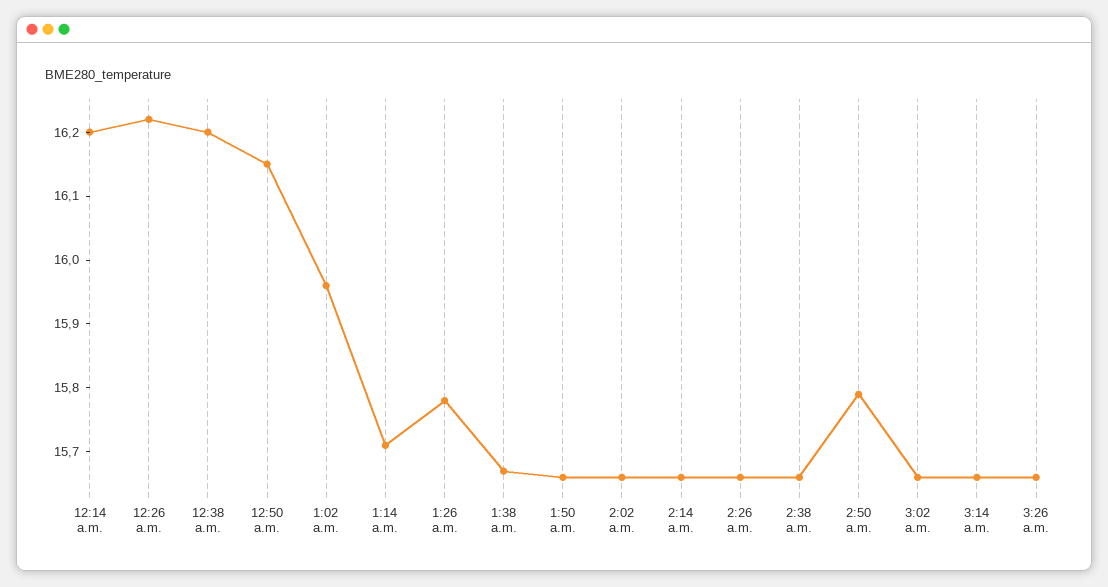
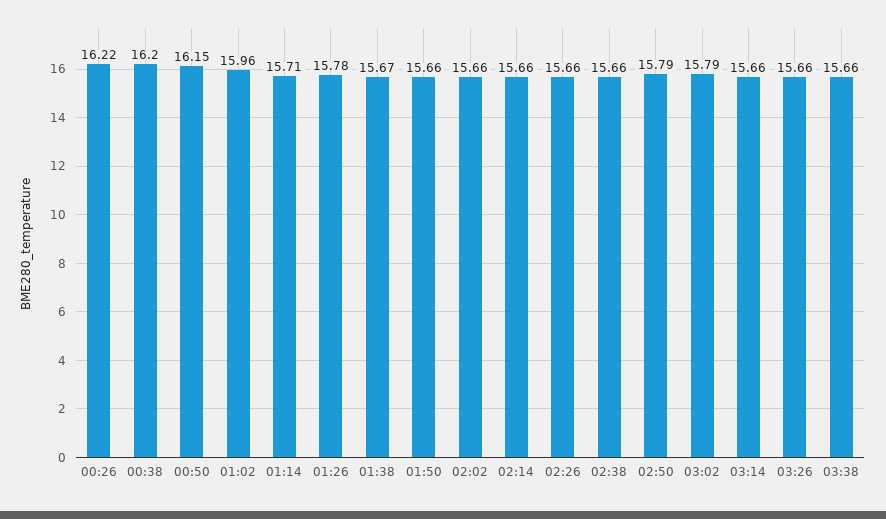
12:14 a.m.: 16.2 -> none
3:02 a.m.: 15.65 -> 15.79
03:38: none -> 15.66

